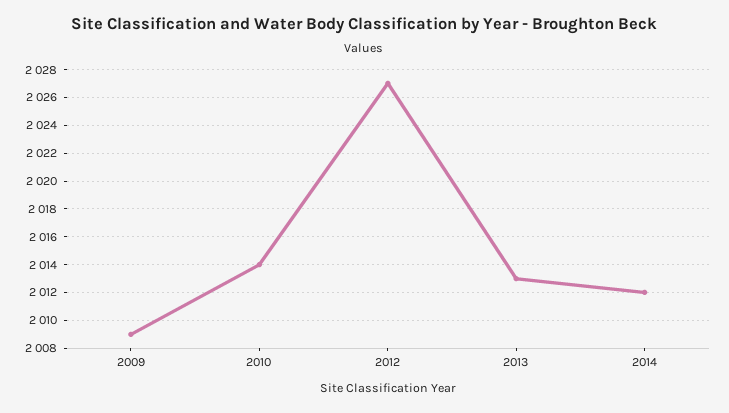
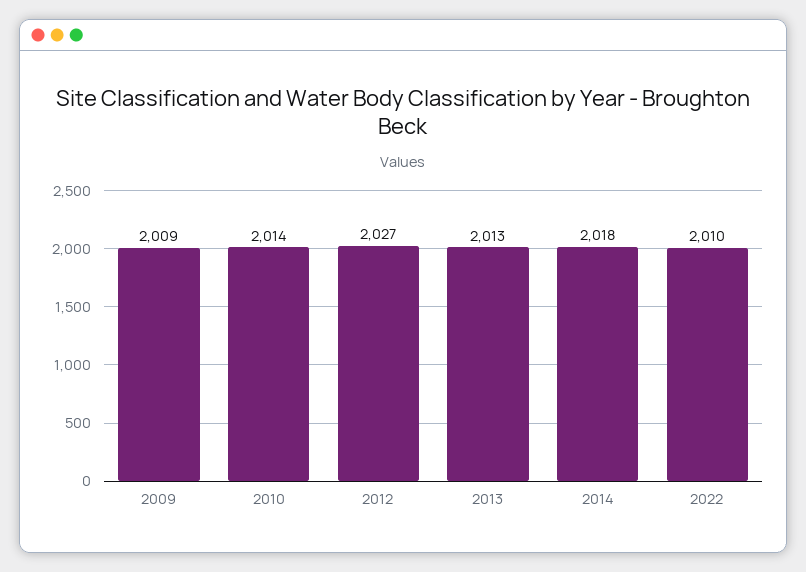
2014: 2012 -> 2018
2022: none -> 2010

